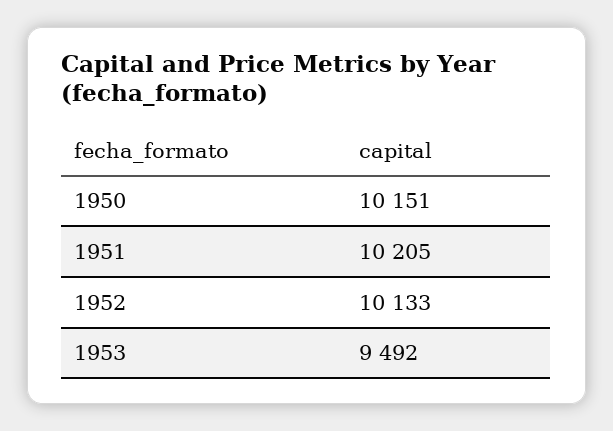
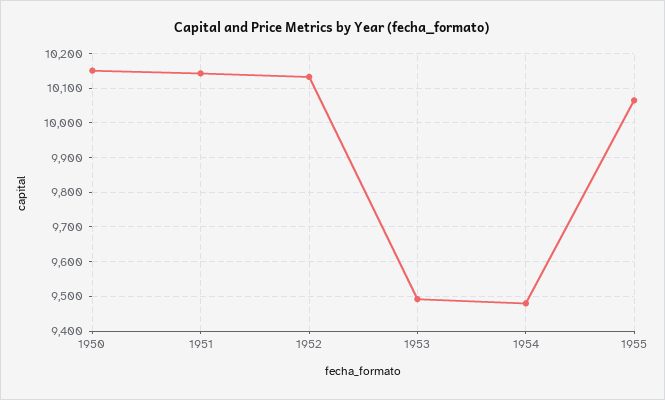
1951: 10205 -> 10140
1954: none -> 9480
1955: none -> 10060

